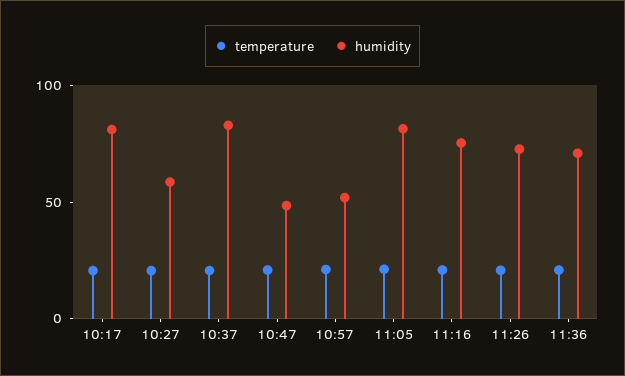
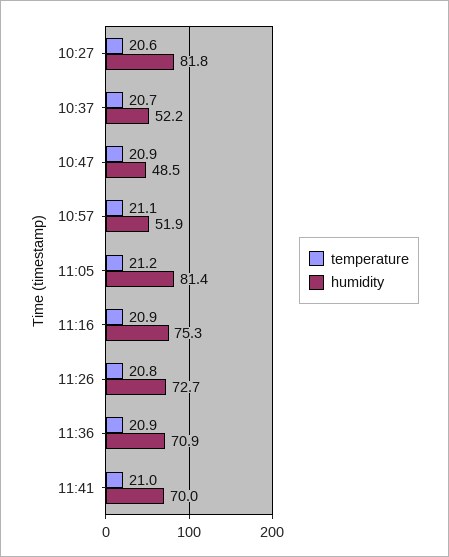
temperature, 10:17: 20 -> none
humidity, 10:17: 80 -> none
humidity, 10:27: 60 -> 81.8
humidity, 10:37: 80 -> 52.2
temperature, 11:41: none -> 21
humidity, 11:41: none -> 70

